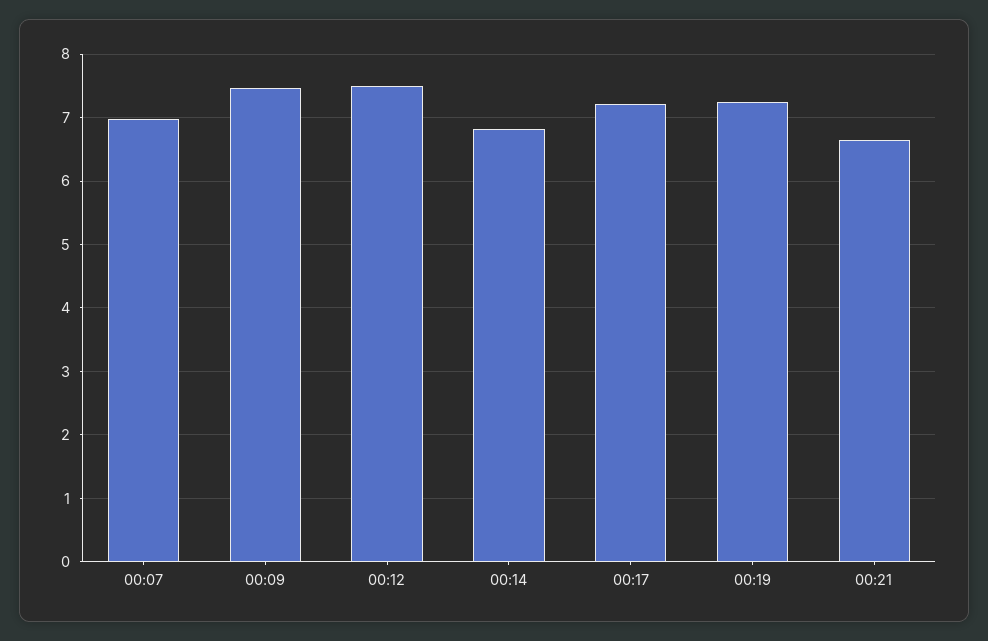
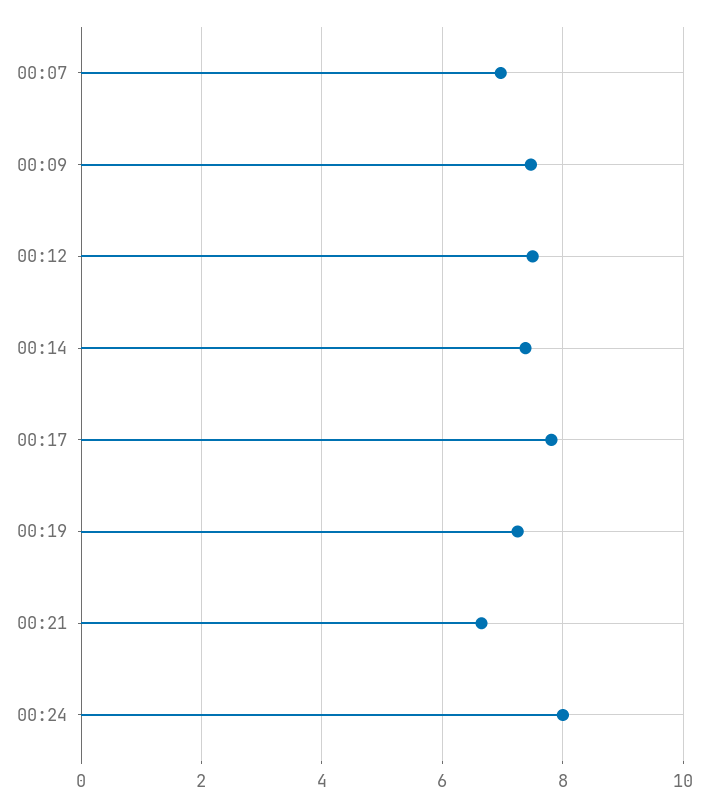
00:14: 6.8 -> 7.4
00:17: 7.2 -> 7.8
00:24: none -> 8

